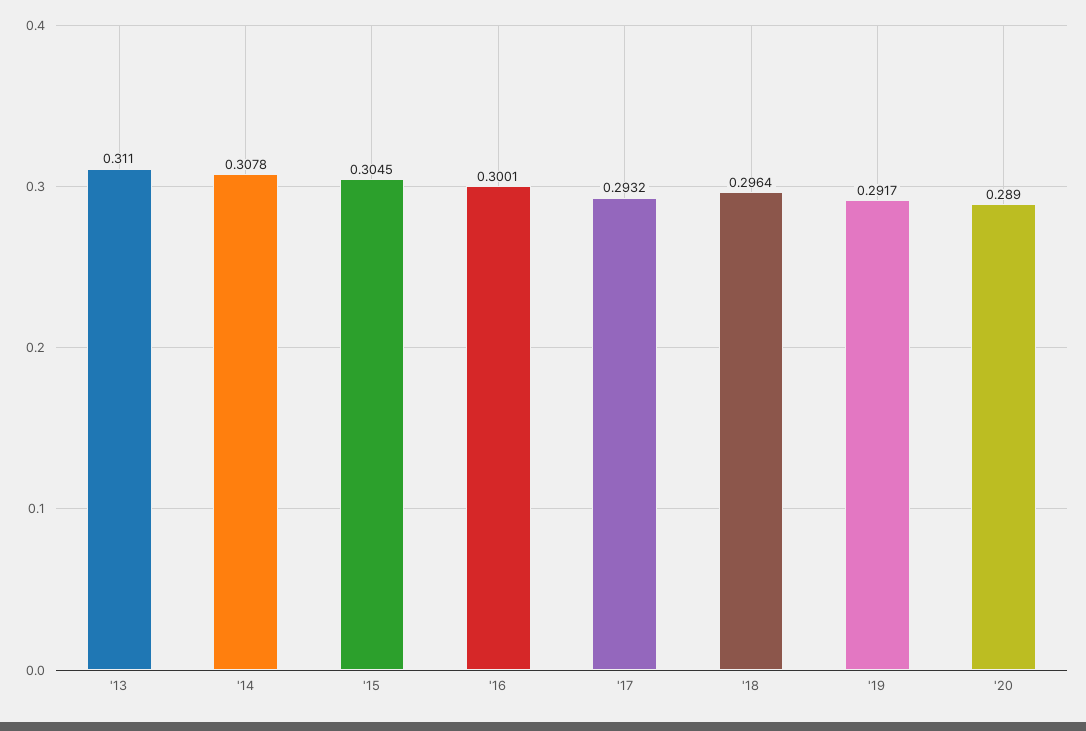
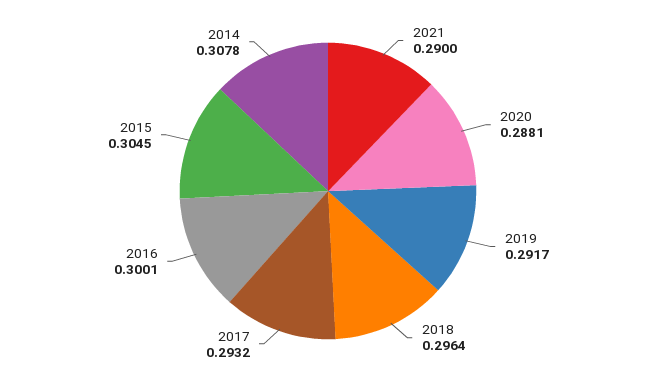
'13: 0.311 -> none
'20: 0.289 -> 0.2881
2021: none -> 0.29

